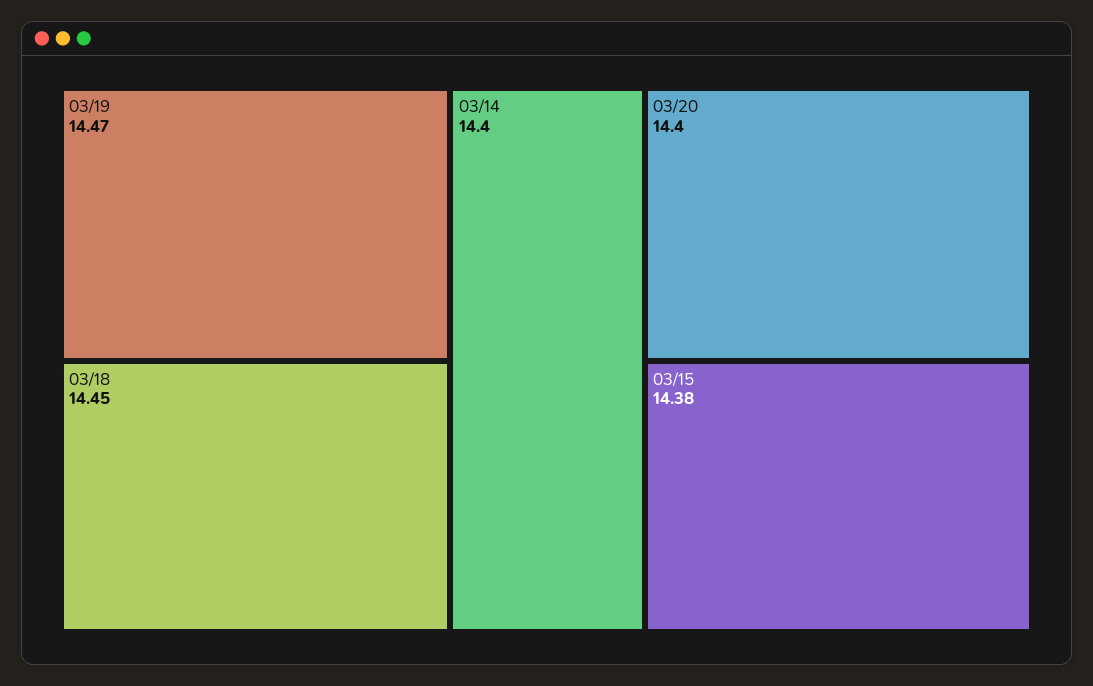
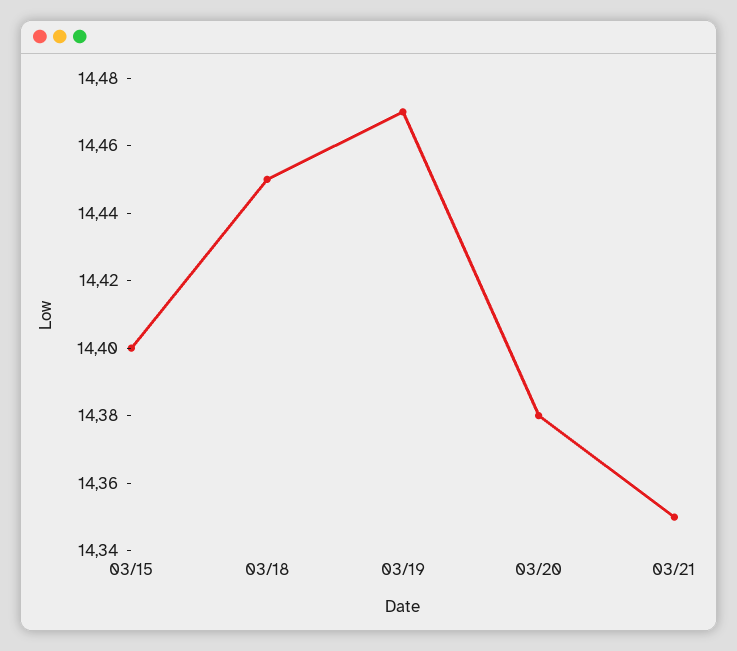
03/14: 14.4 -> none
03/20: 14.4 -> 14.38
03/15: 14.38 -> 14.4
03/21: none -> 14.35

